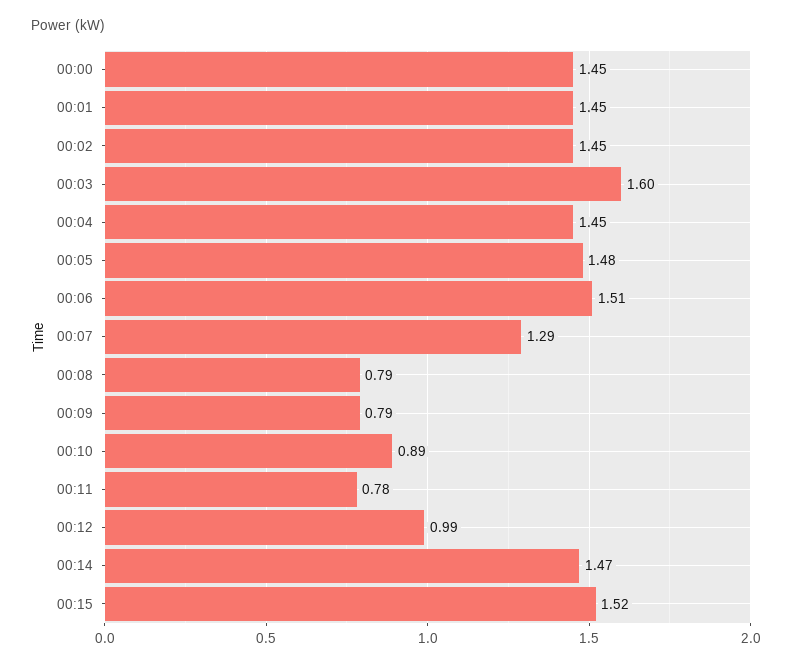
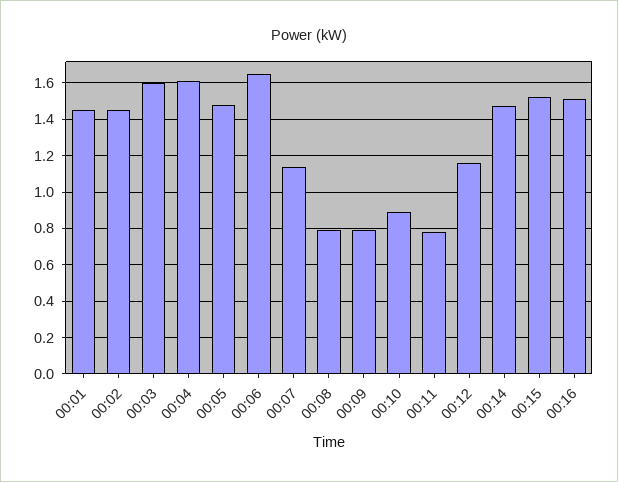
00:00: 1.45 -> none
00:04: 1.45 -> 1.6
00:06: 1.51 -> 1.65
00:07: 1.29 -> 1.15
00:12: 0.99 -> 1.15
00:16: none -> 1.5

